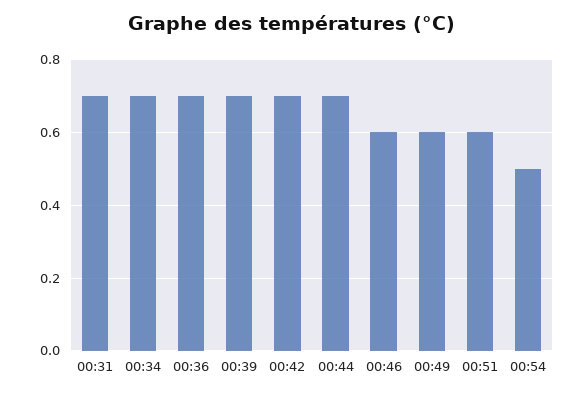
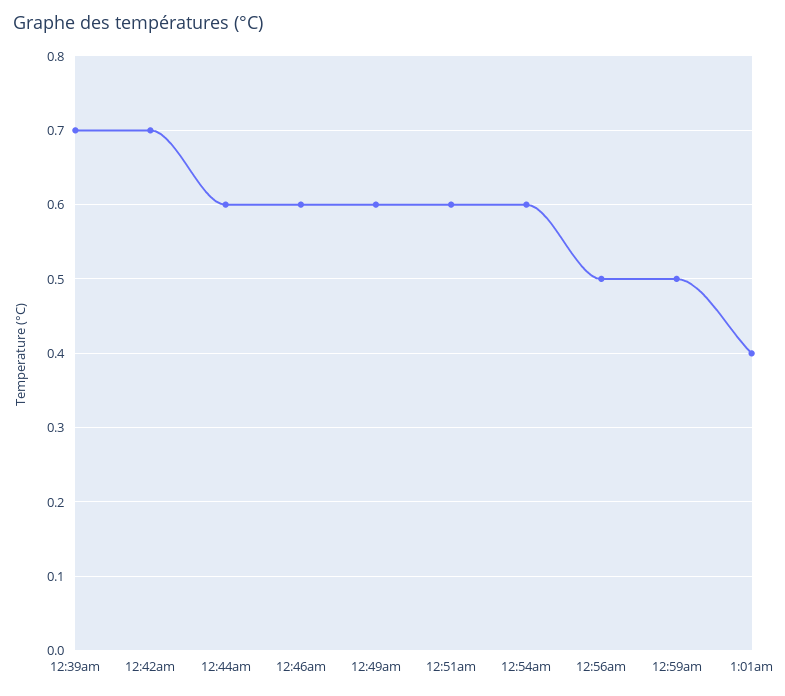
00:31: 0.7 -> none
00:34: 0.7 -> none
00:36: 0.7 -> none
00:44: 0.7 -> 0.6
00:54: 0.5 -> 0.6
12:56am: none -> 0.5
12:59am: none -> 0.5
1:01am: none -> 0.4

